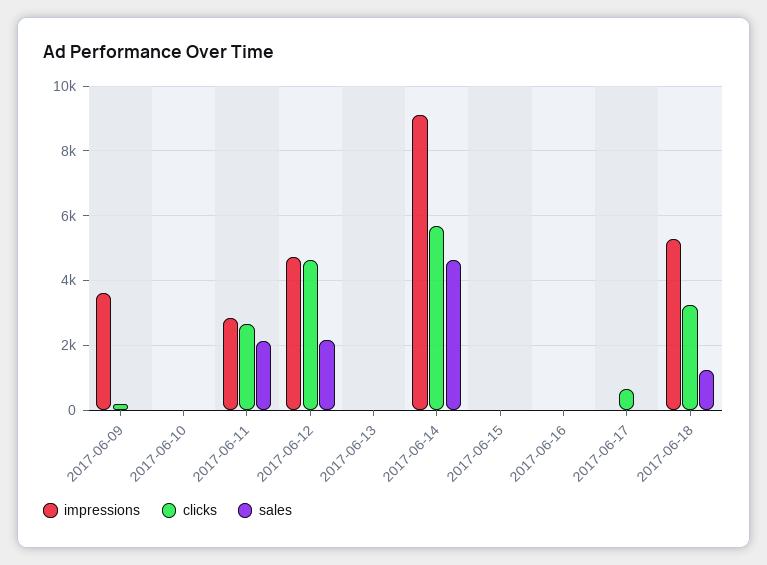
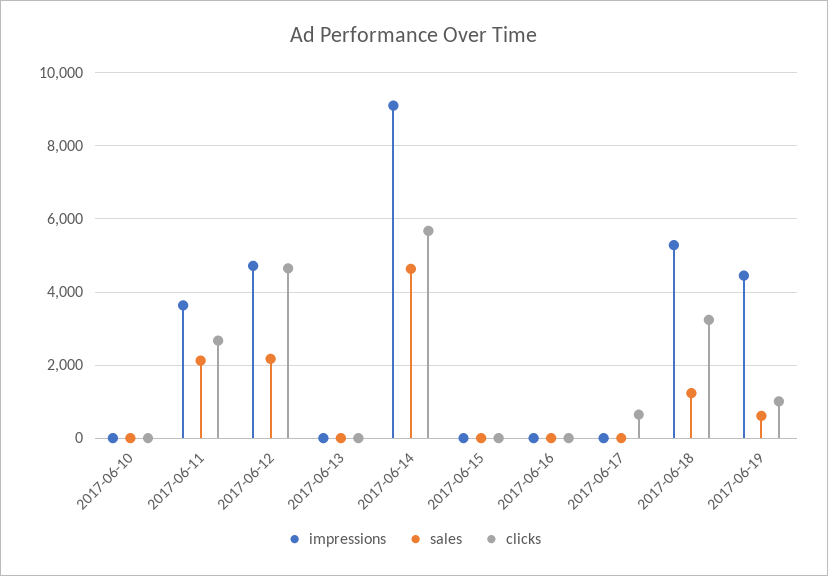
impressions, 2017-06-09: 3600 -> none
clicks, 2017-06-09: 200 -> none
sales, 2017-06-09: 0 -> none
impressions, 2017-06-11: 2800 -> 3600
impressions, 2017-06-19: none -> 4400
sales, 2017-06-19: none -> 600
clicks, 2017-06-19: none -> 1000

